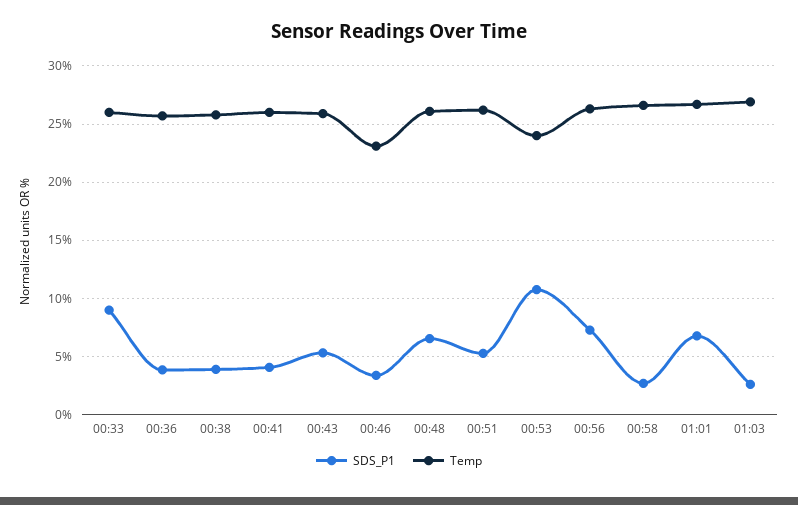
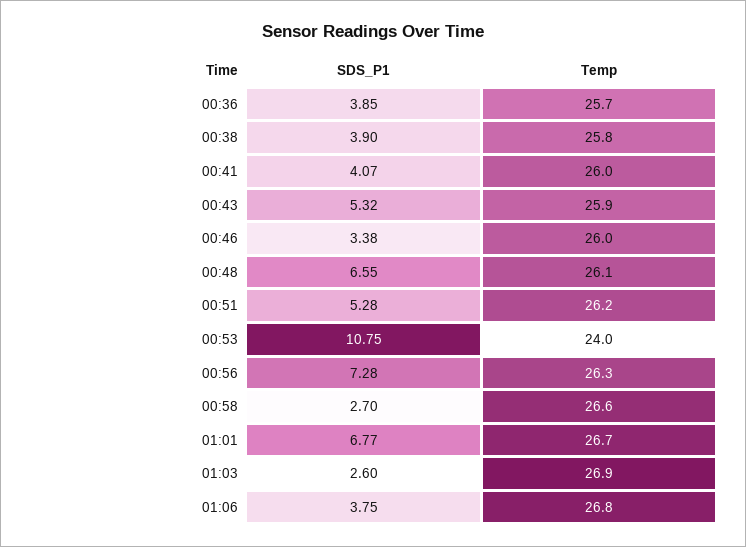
SDS_P1, 00:33: 9 -> none
Temp, 00:33: 26 -> none
Temp, 00:46: 23 -> 26
SDS_P1, 01:06: none -> 3.75
Temp, 01:06: none -> 26.8

